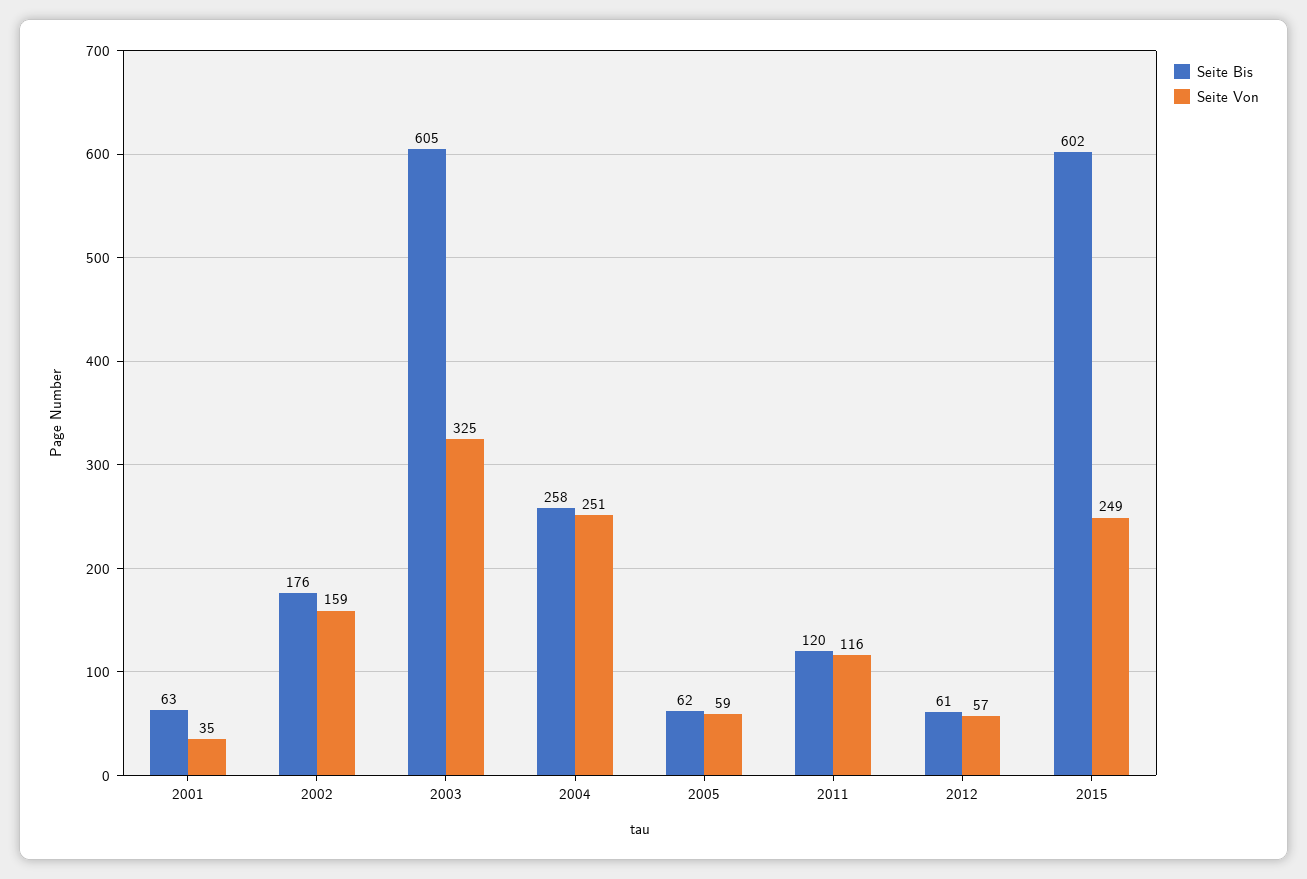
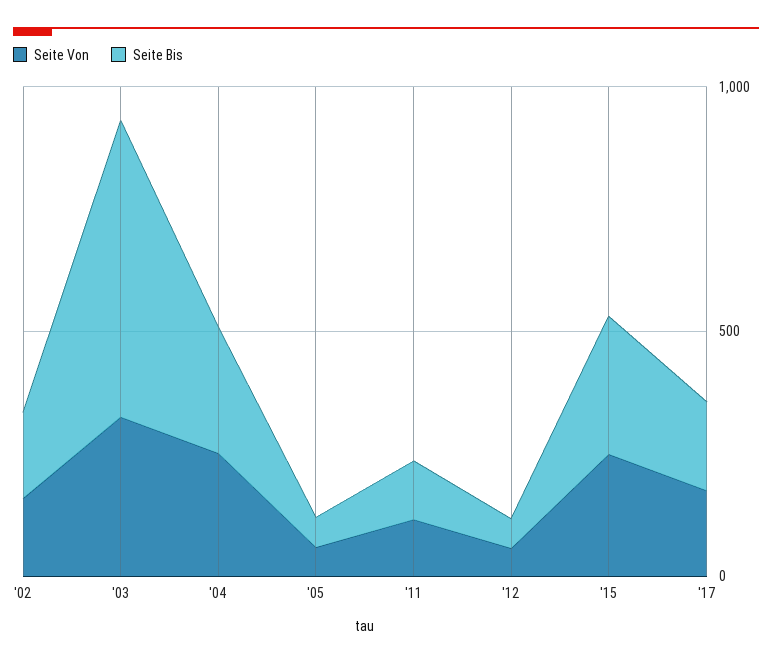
Seite Bis, 2001: 63 -> none
Seite Von, 2001: 35 -> none
Seite Bis, 2015: 602 -> 300
Seite Von, '17: none -> 200
Seite Bis, '17: none -> 200

